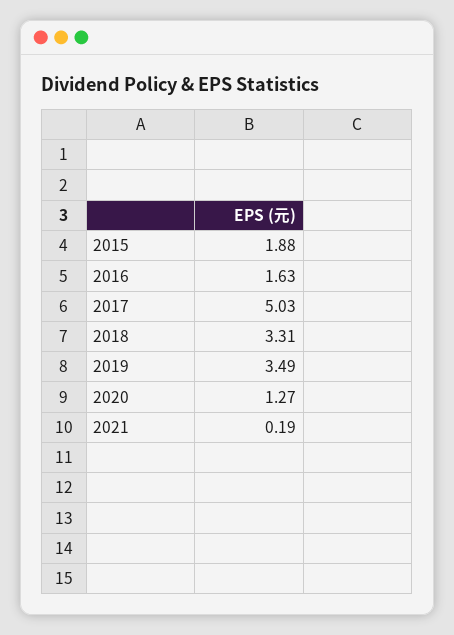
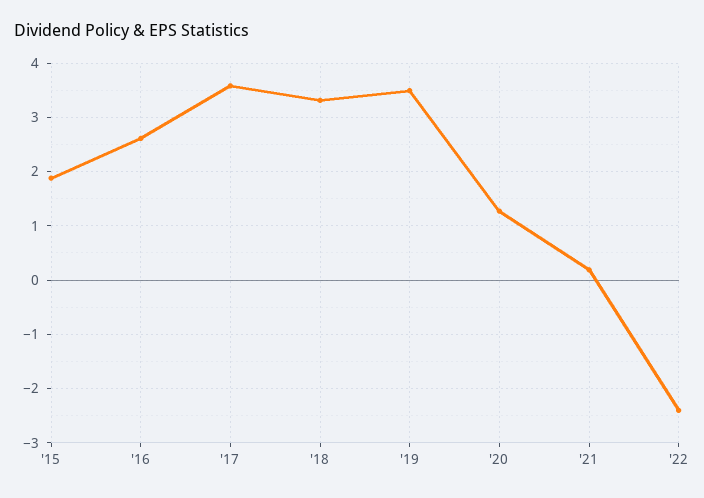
2016: 1.63 -> 2.6
2017: 5.03 -> 3.6
'22: none -> -2.4

